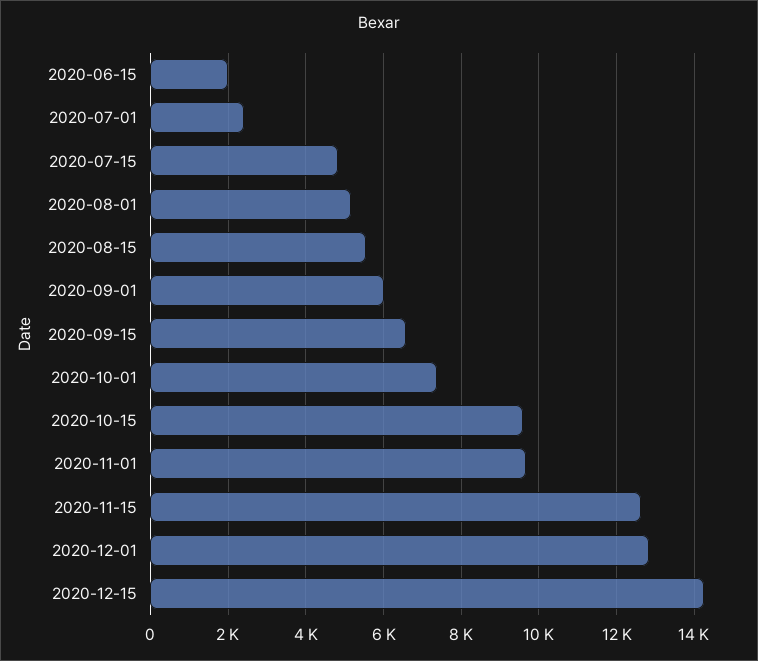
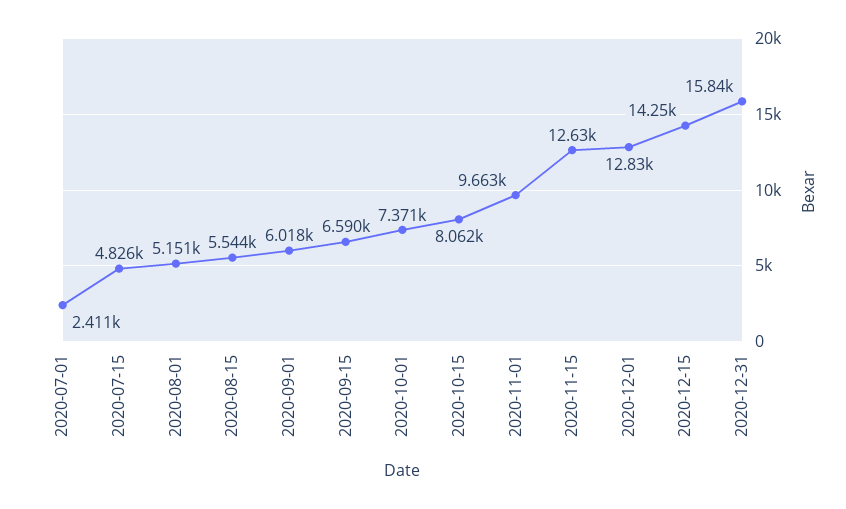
2020-06-15: 2000 -> none
2020-10-15: 9600 -> 8062
2020-12-31: none -> 15840

